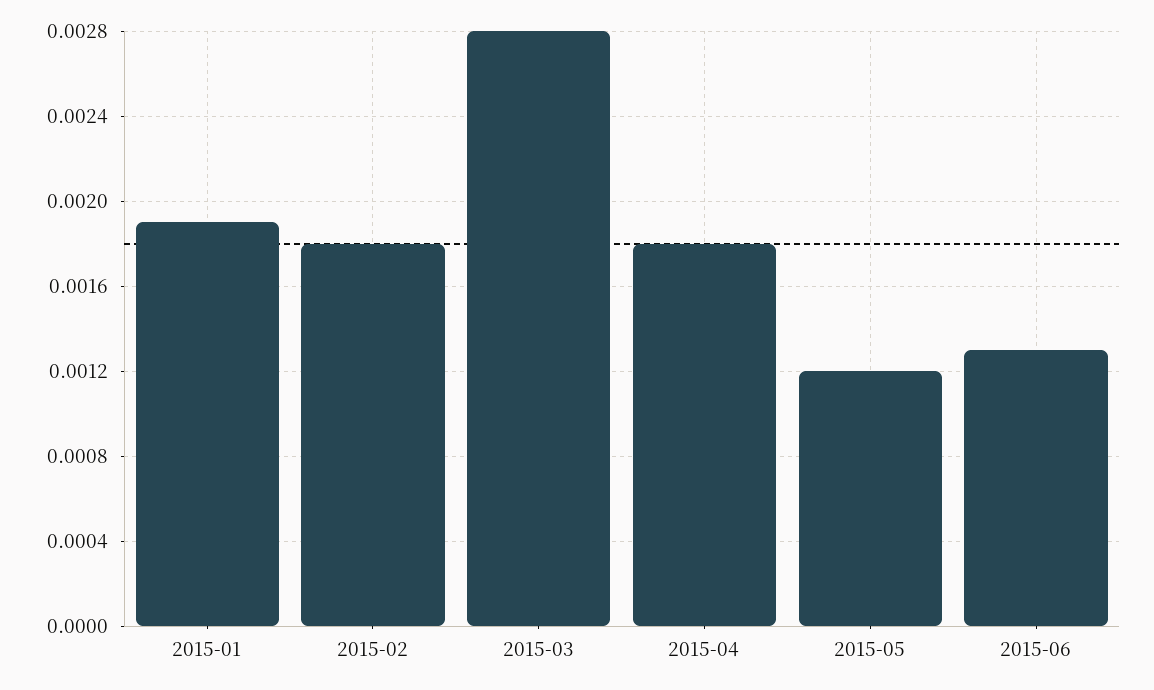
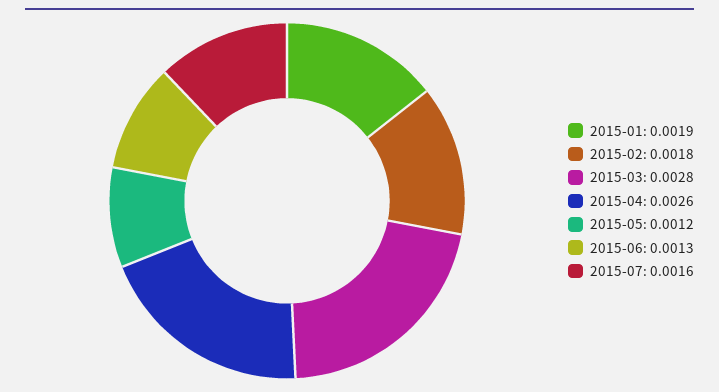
2015-04: 0.0018 -> 0.0026
2015-07: none -> 0.0016

